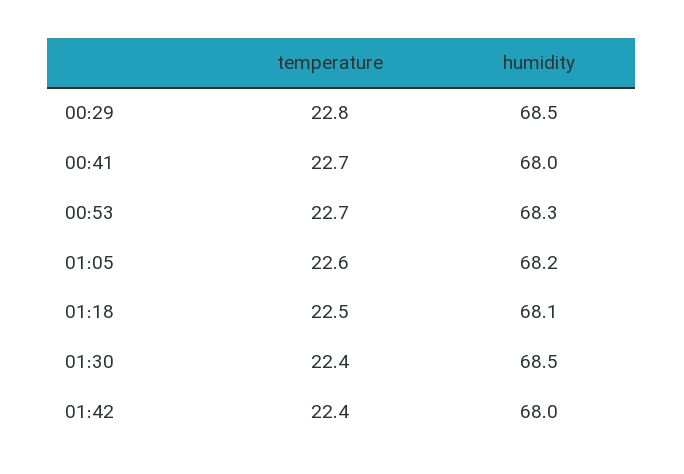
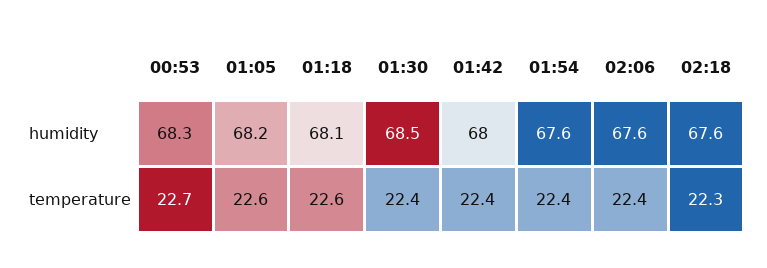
temperature, 00:29: 22.8 -> none
humidity, 00:29: 68.5 -> none
temperature, 00:41: 22.7 -> none
humidity, 00:41: 68 -> none
temperature, 01:18: 22.5 -> 22.6
humidity, 01:54: none -> 67.6
humidity, 02:06: none -> 67.6
humidity, 02:18: none -> 67.6
temperature, 01:54: none -> 22.4
temperature, 02:06: none -> 22.4
temperature, 02:18: none -> 22.3

